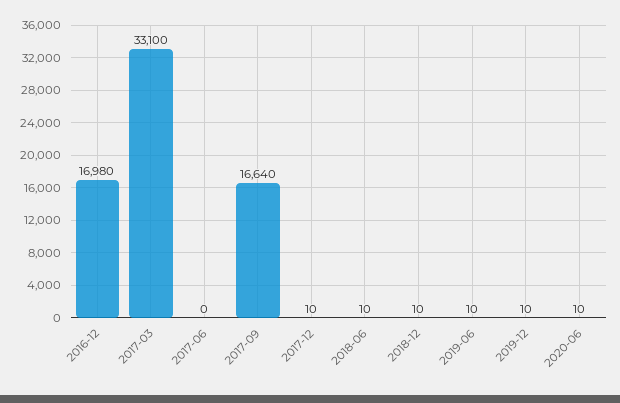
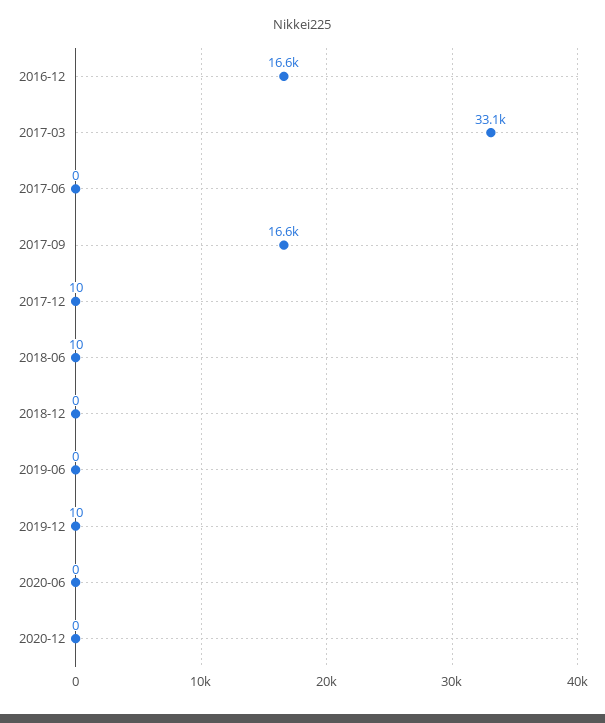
2016-12: 16980 -> 16600
2018-12: 10 -> 0
2019-06: 10 -> 0
2020-06: 10 -> 0
2020-12: none -> 0

